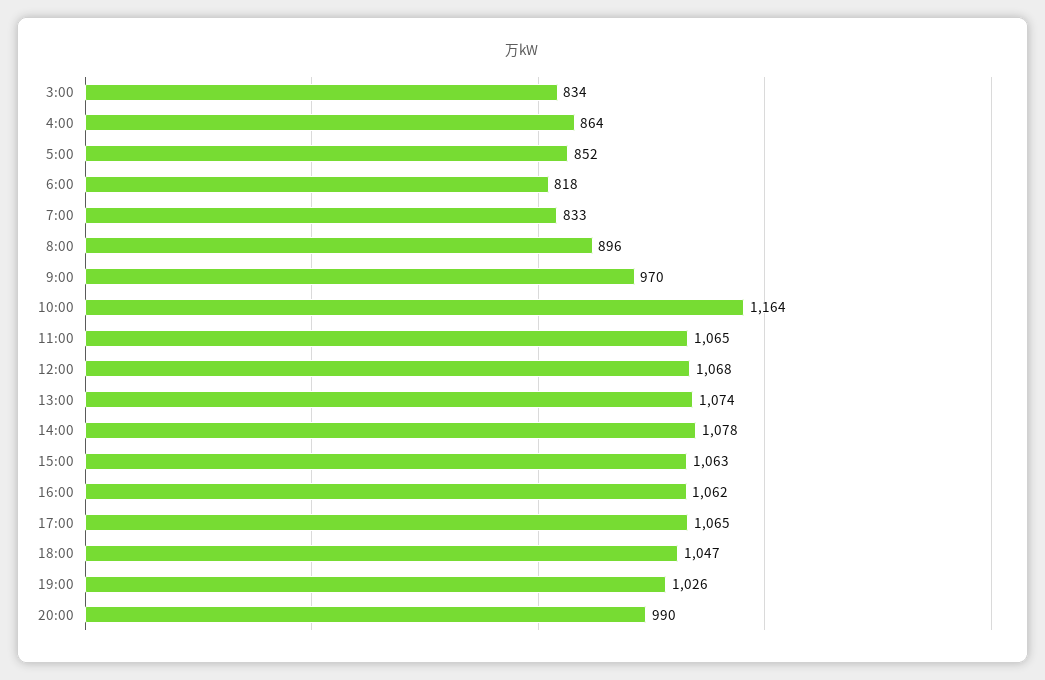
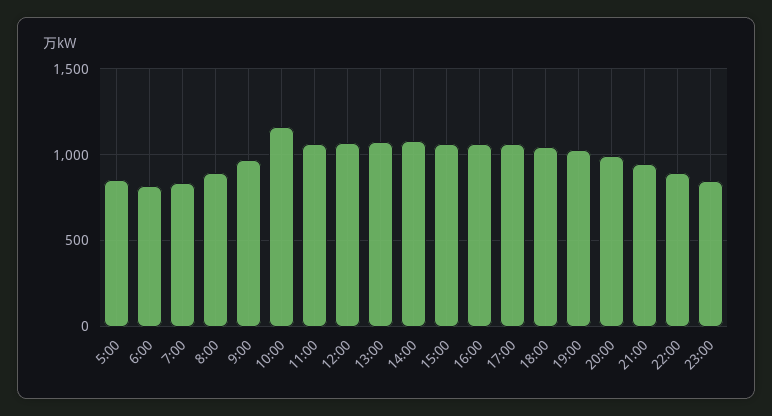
3:00: 834 -> none
4:00: 864 -> none
21:00: none -> 950
22:00: none -> 900
23:00: none -> 850

